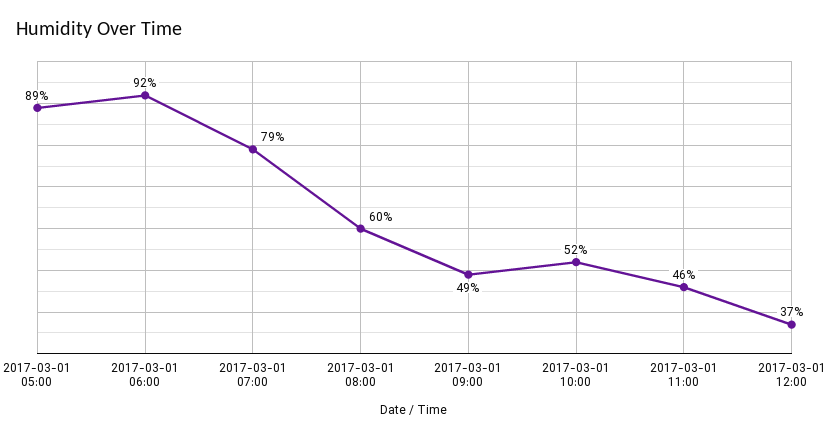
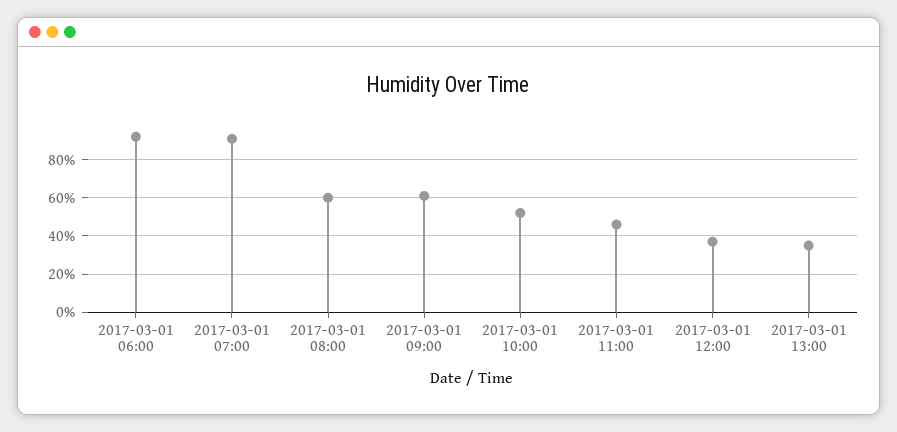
2017-03-01 05:00: 89 -> none
2017-03-01 07:00: 79 -> 90
2017-03-01 09:00: 49 -> 60
2017-03-01 13:00: none -> 35

